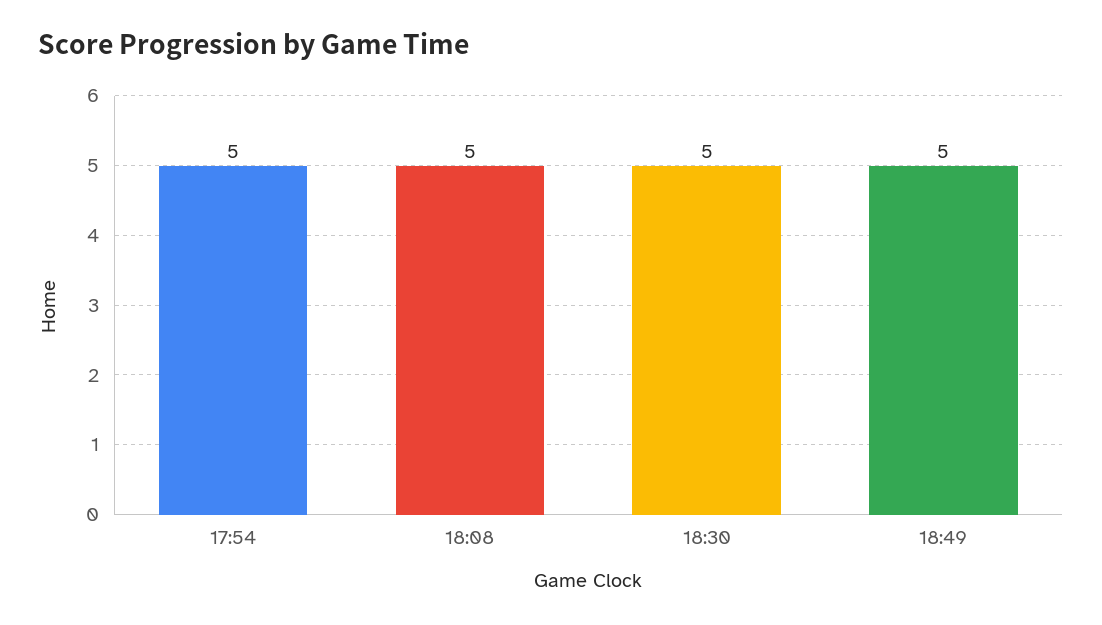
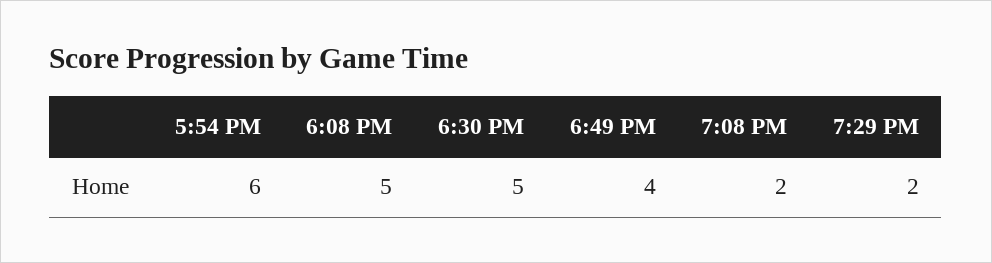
17:54: 5 -> 6
18:49: 5 -> 4
7:08 PM: none -> 2
7:29 PM: none -> 2

